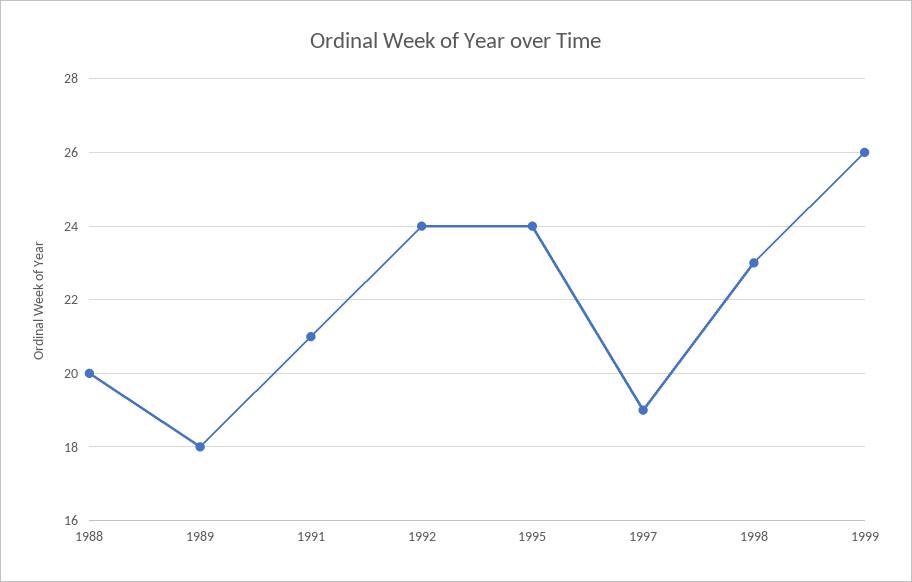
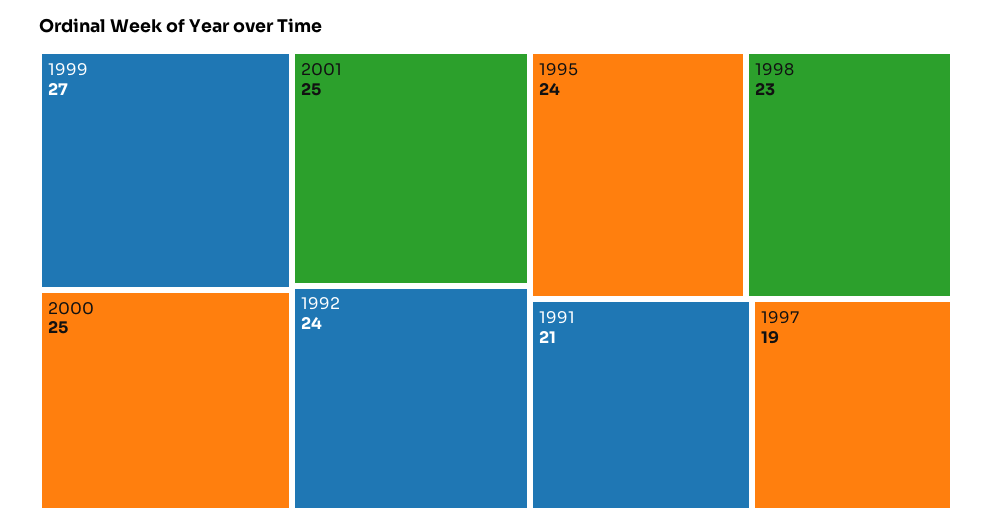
1988: 20 -> none
1989: 18 -> none
1999: 26 -> 27
2000: none -> 25
2001: none -> 25

